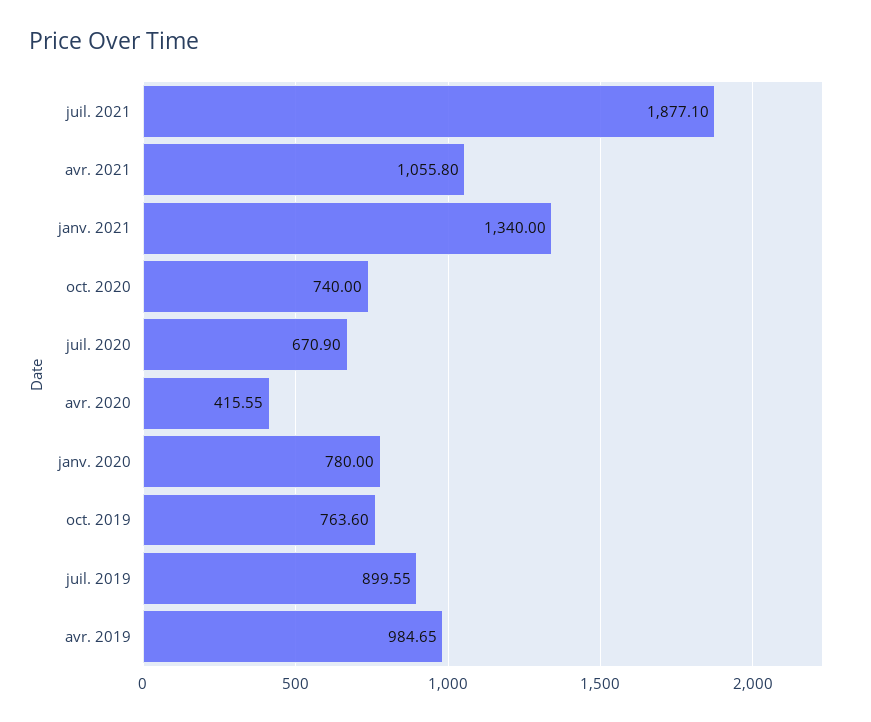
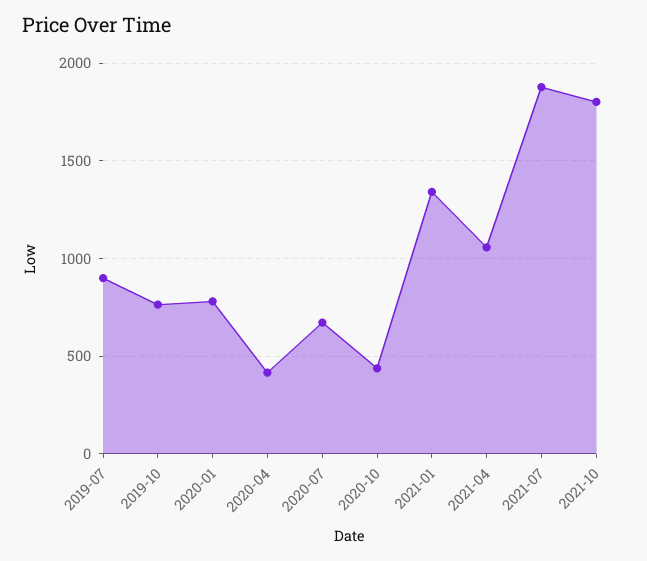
oct. 2020: 740 -> 450
avr. 2019: 984.65 -> none
2021-10: none -> 1800

